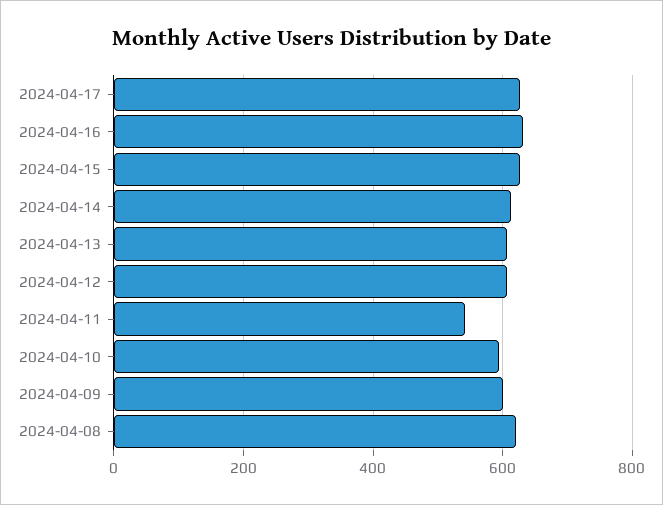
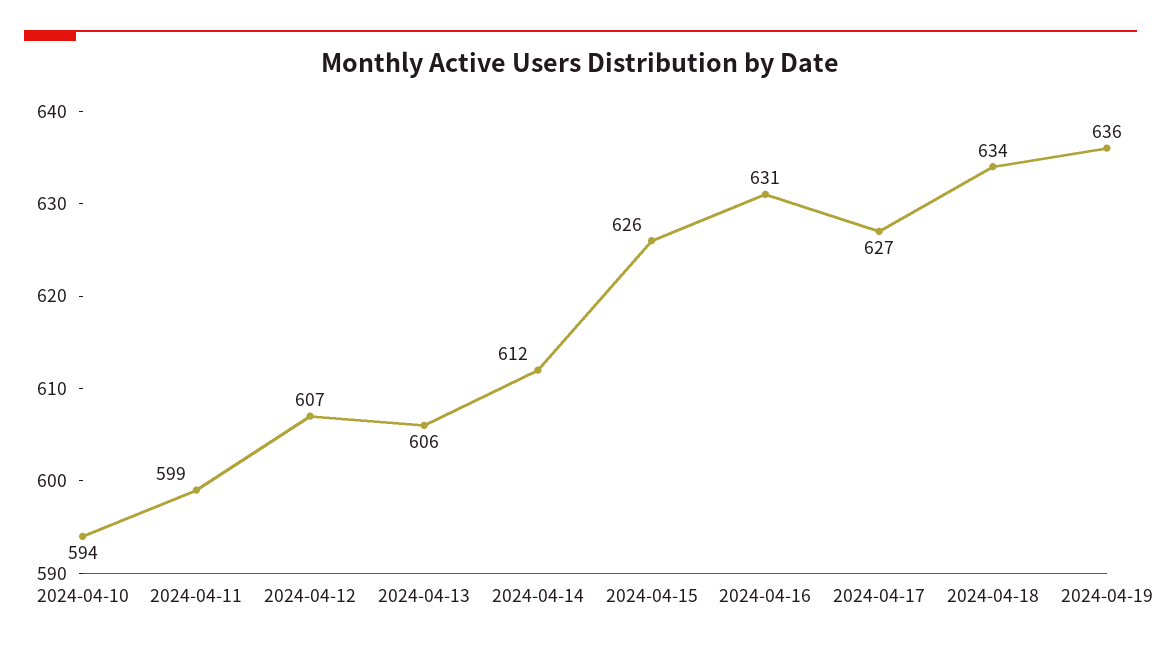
2024-04-11: 540 -> 599
2024-04-09: 600 -> none
2024-04-08: 620 -> none
2024-04-18: none -> 634
2024-04-19: none -> 636

